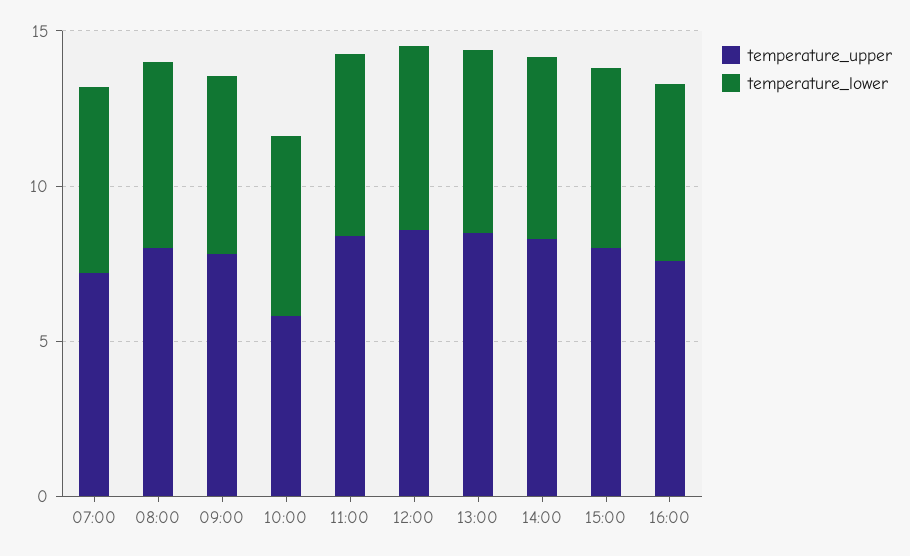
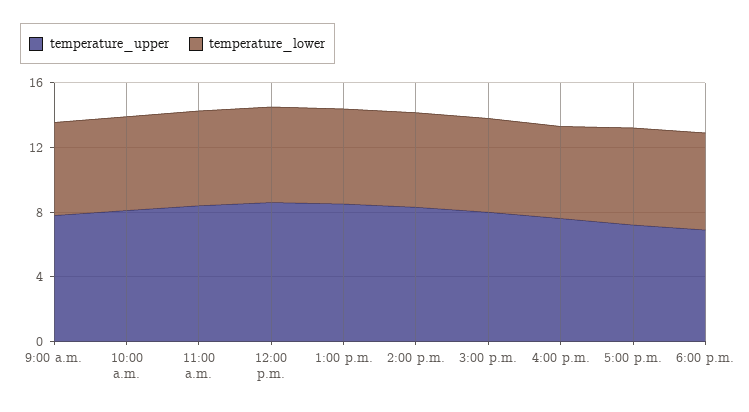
temperature_upper, 07:00: 7 -> none
temperature_lower, 07:00: 6 -> none
temperature_upper, 08:00: 8 -> none
temperature_lower, 08:00: 6 -> none
temperature_upper, 10:00: 6 -> 8
temperature_upper, 5:00 p.m.: none -> 7
temperature_lower, 5:00 p.m.: none -> 6
temperature_upper, 6:00 p.m.: none -> 7
temperature_lower, 6:00 p.m.: none -> 6

